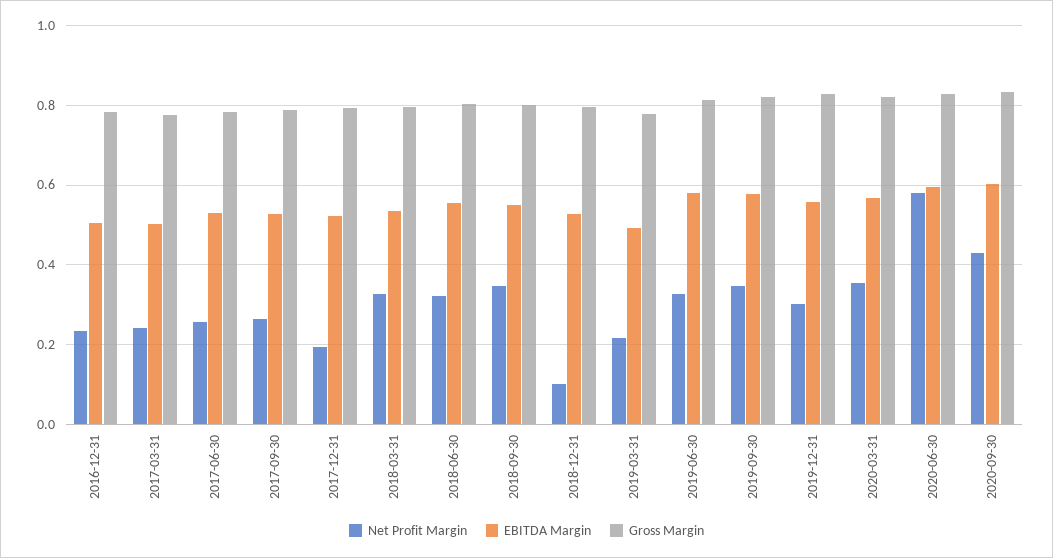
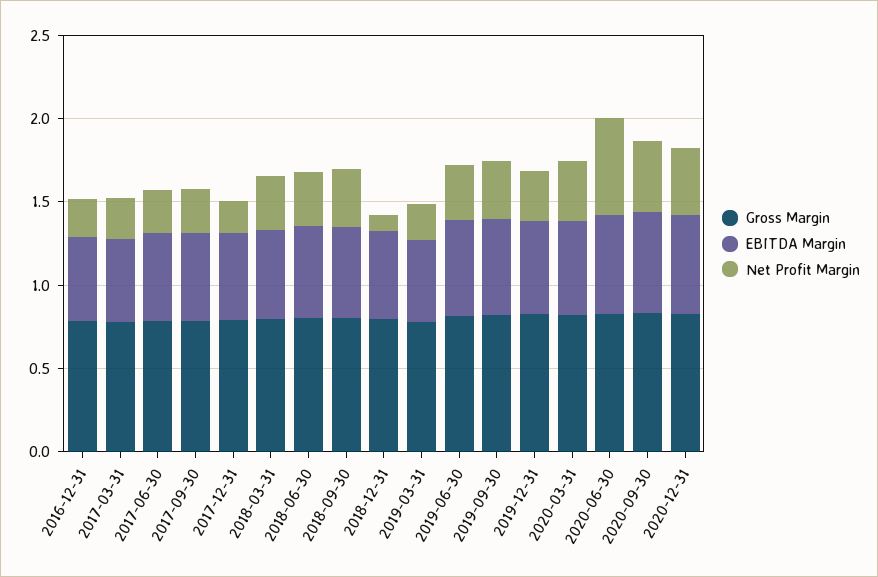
Gross Margin, 2020-12-31: none -> 0.8
EBITDA Margin, 2020-12-31: none -> 0.6
Net Profit Margin, 2020-12-31: none -> 0.4

